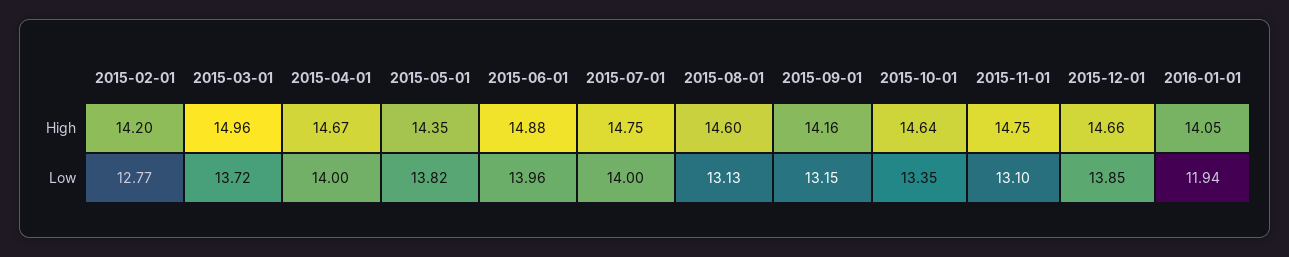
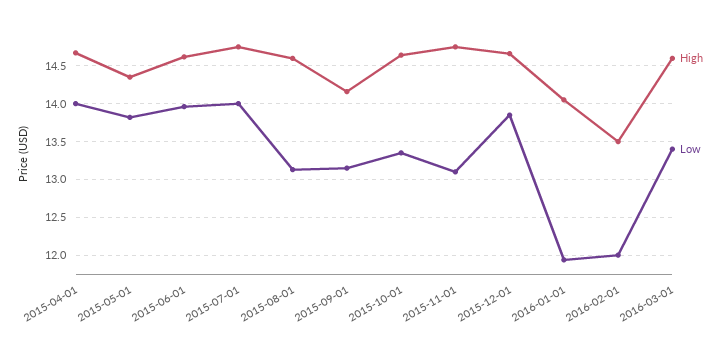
High, 2015-02-01: 14.2 -> none
High, 2015-03-01: 14.96 -> none
High, 2015-06-01: 14.88 -> 14.6
Low, 2015-02-01: 12.77 -> none
Low, 2015-03-01: 13.72 -> none
High, 2016-02-01: none -> 13.5
Low, 2016-02-01: none -> 12
High, 2016-03-01: none -> 14.6
Low, 2016-03-01: none -> 13.4

